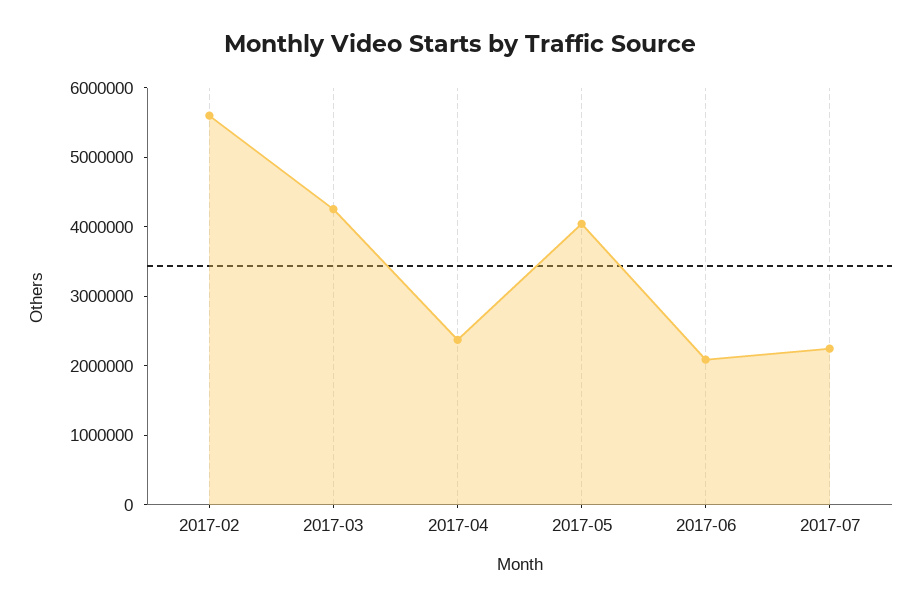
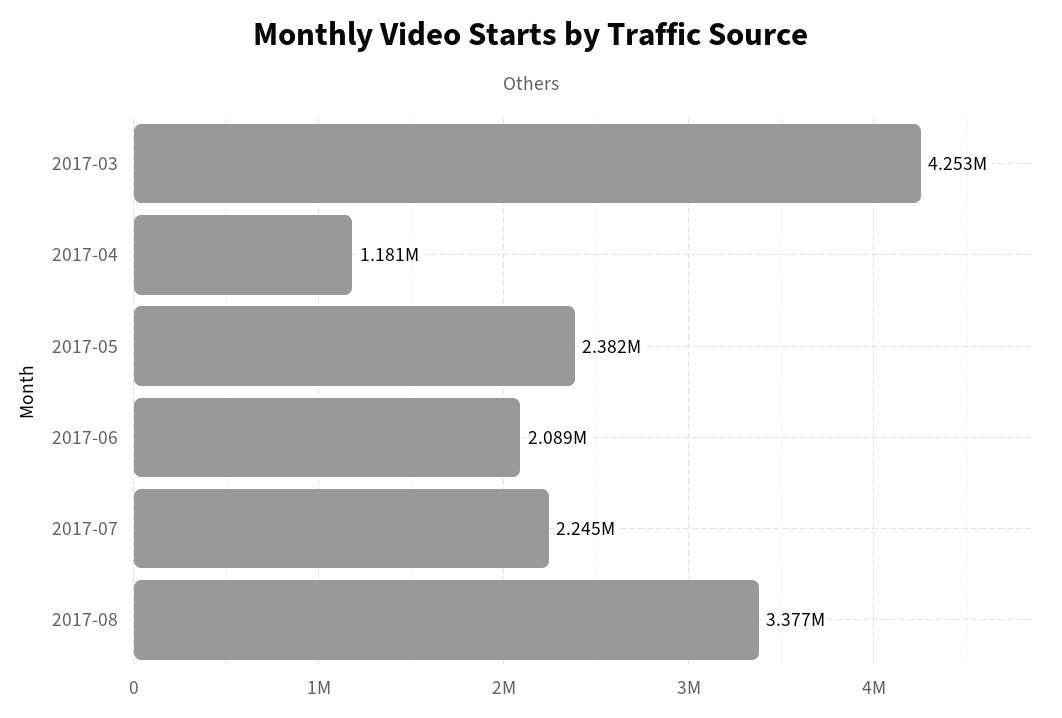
2017-02: 5600000 -> none
2017-04: 2400000 -> 1181000
2017-05: 4000000 -> 2382000
2017-08: none -> 3377000

